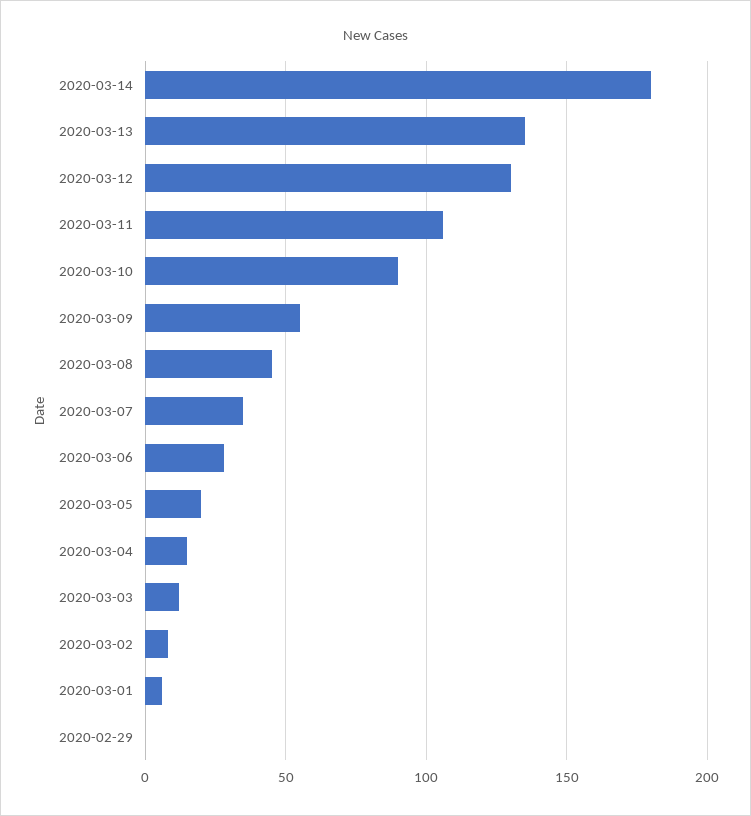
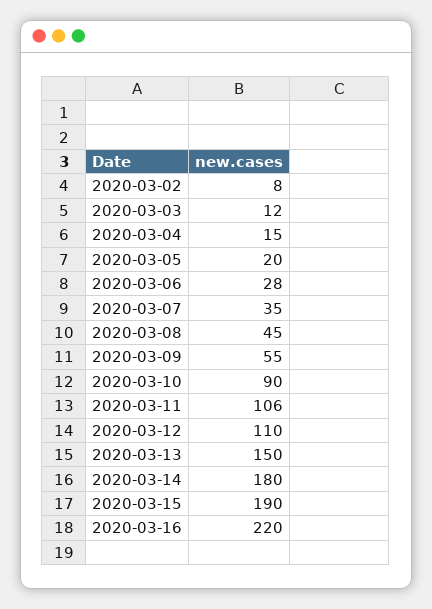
2020-03-13: 135 -> 150
2020-03-12: 130 -> 110
2020-03-01: 5 -> none
2020-02-29: 0 -> none
2020-03-15: none -> 190
2020-03-16: none -> 220

